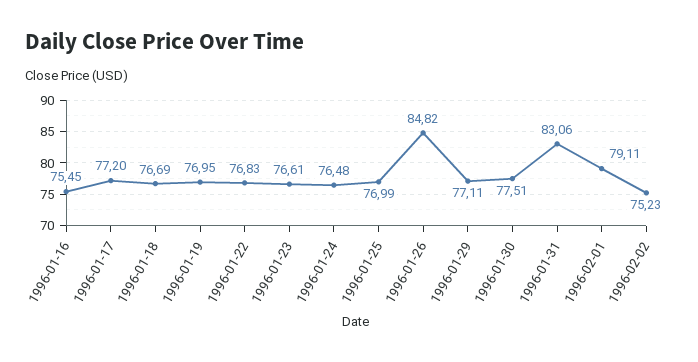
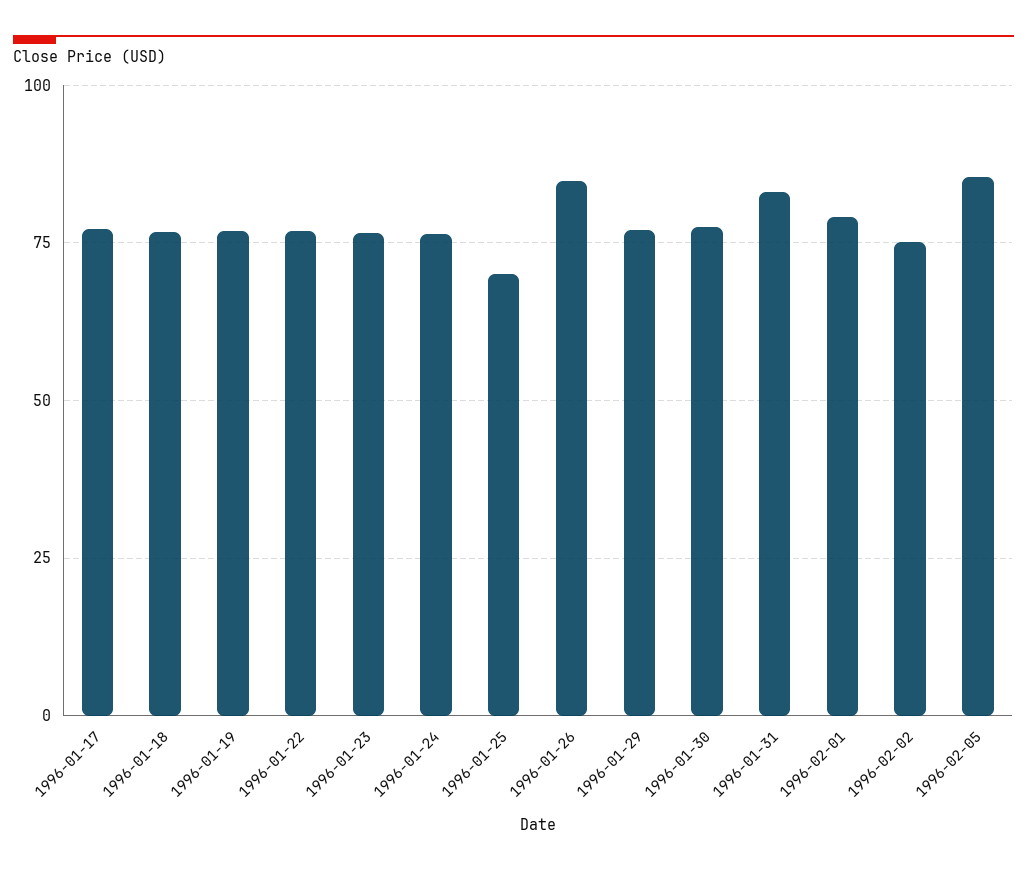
1996-01-16: 75.45 -> none
1996-01-25: 76.99 -> 70
1996-02-05: none -> 85

